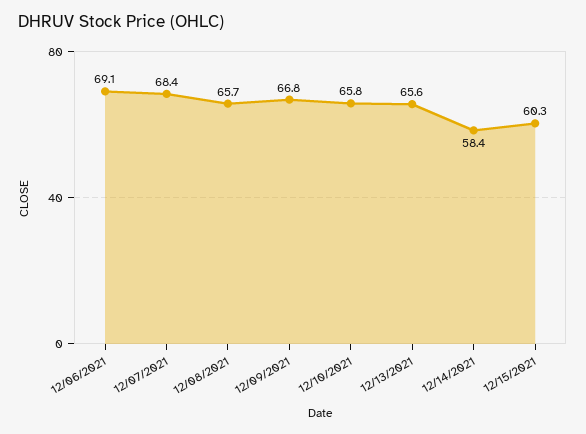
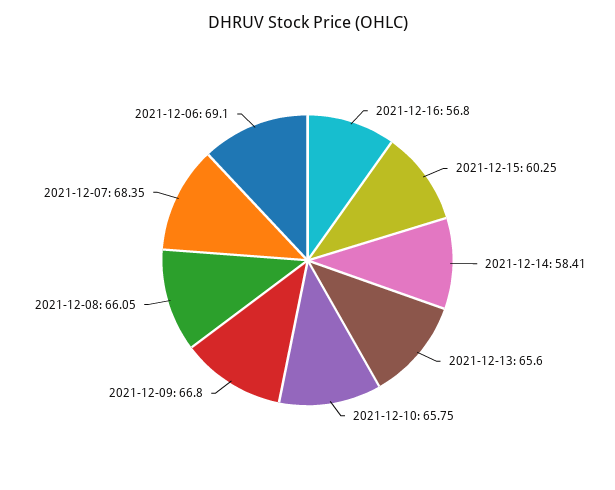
12/08/2021: 65.7 -> 66.05
2021-12-16: none -> 56.8

